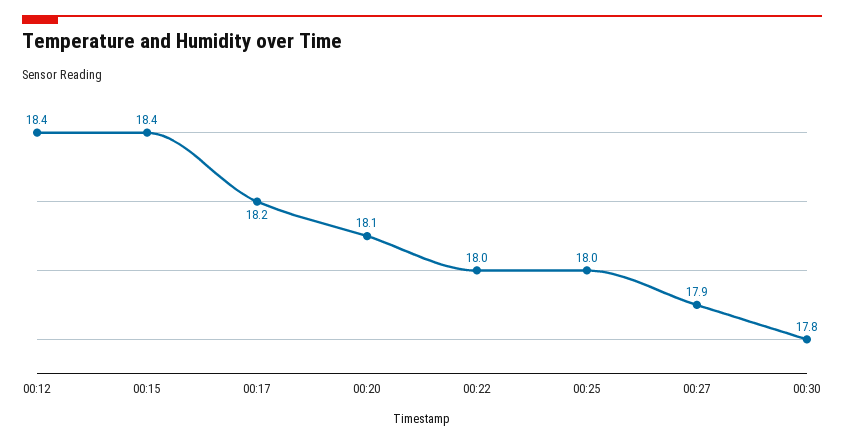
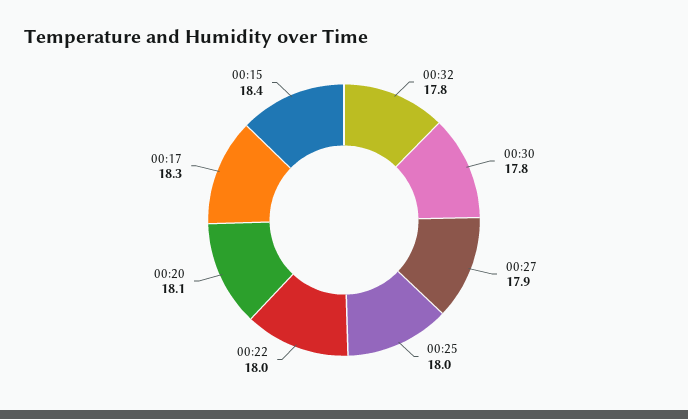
00:12: 18.4 -> none
00:17: 18.2 -> 18.3
00:32: none -> 17.8

